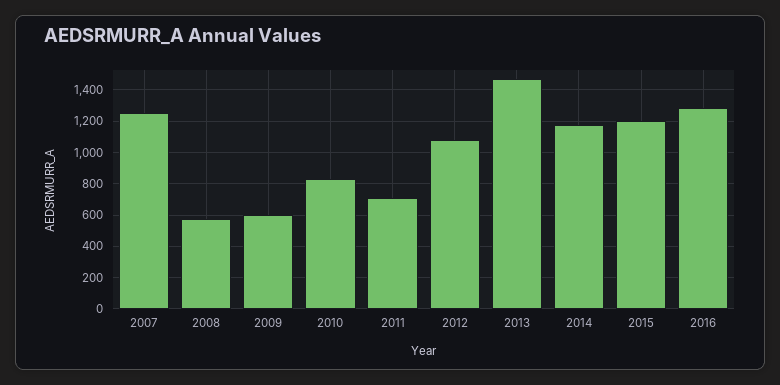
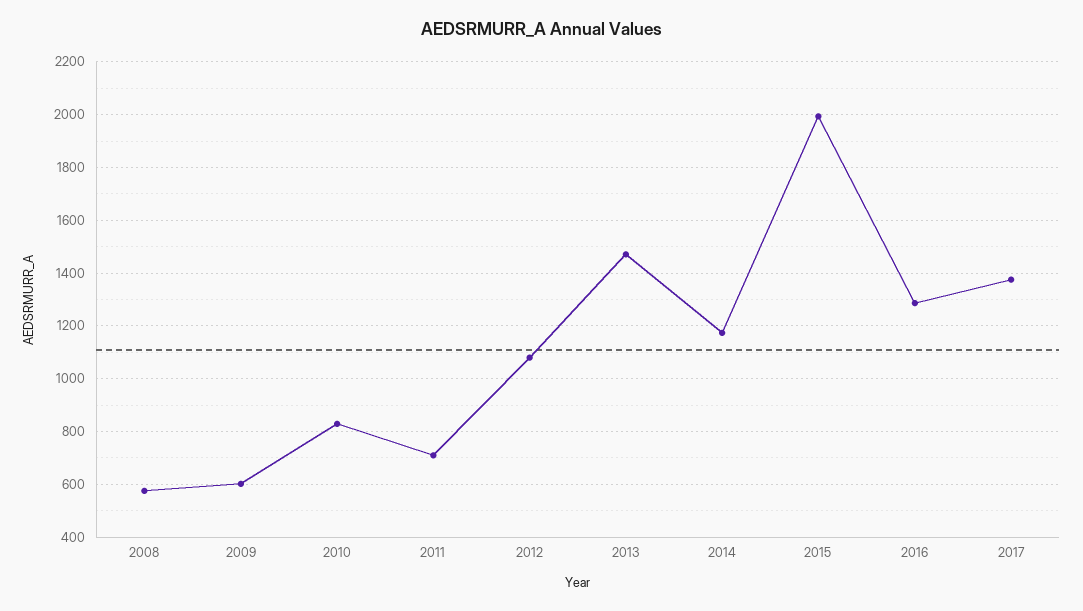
2007: 1250 -> none
2015: 1200 -> 2000
2017: none -> 1375

